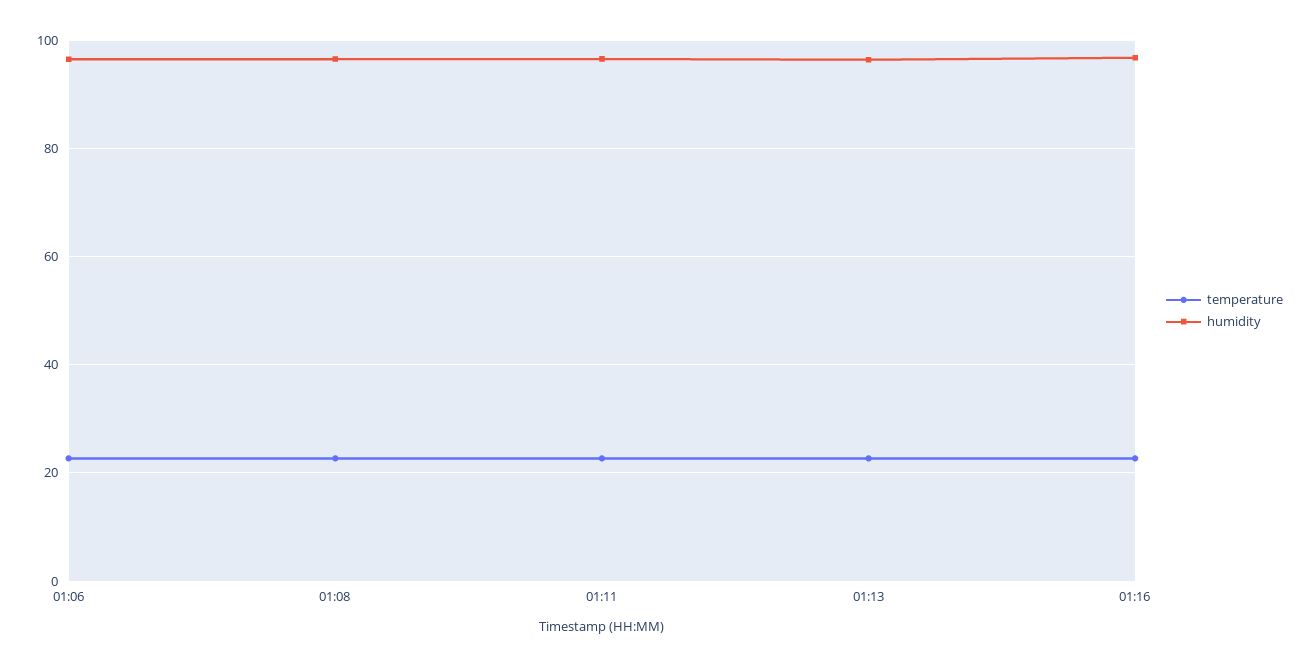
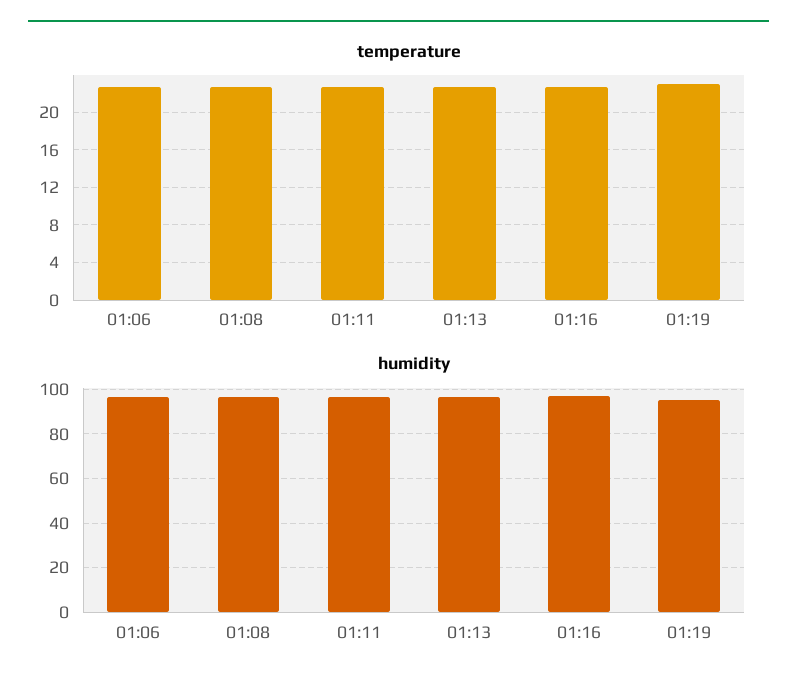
temperature, 01:19: none -> 23
humidity, 01:19: none -> 95

